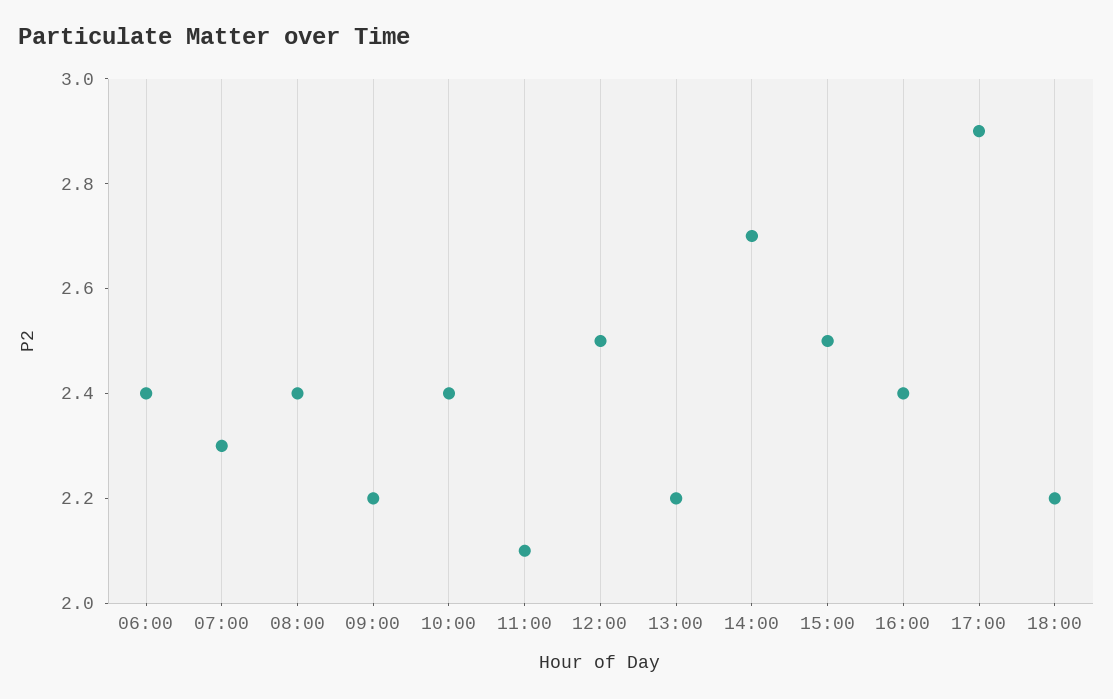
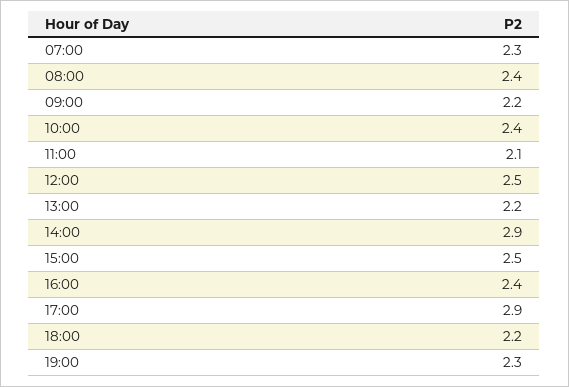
06:00: 2.4 -> none
14:00: 2.7 -> 2.9
19:00: none -> 2.3

